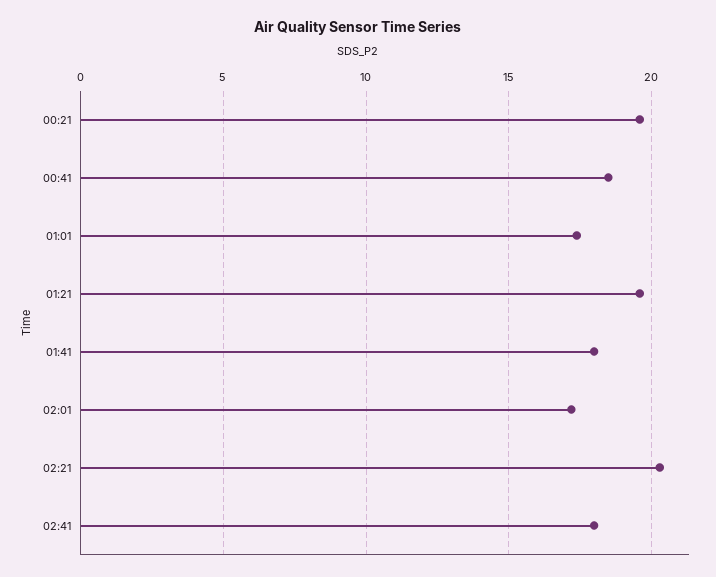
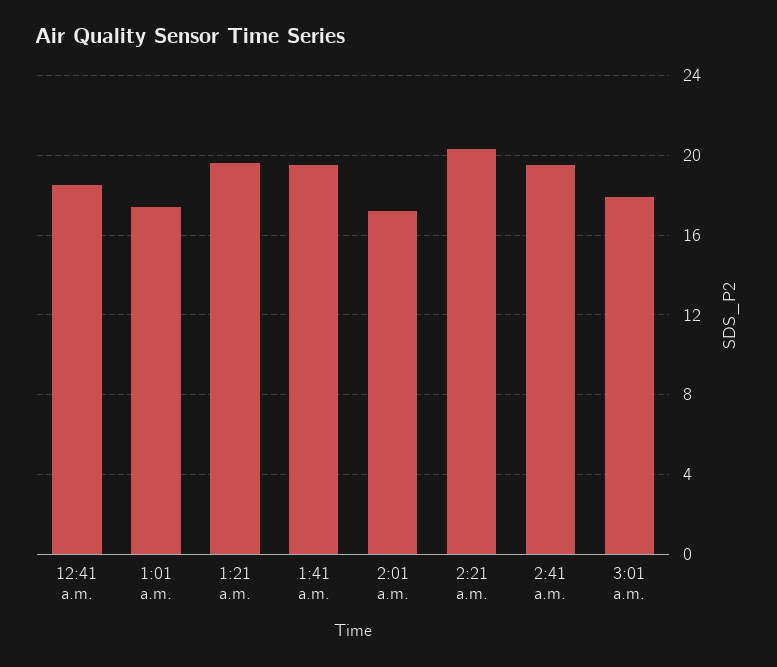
00:21: 19.5 -> none
01:41: 18 -> 19.5
02:41: 18 -> 19.5
3:01 a.m.: none -> 18

